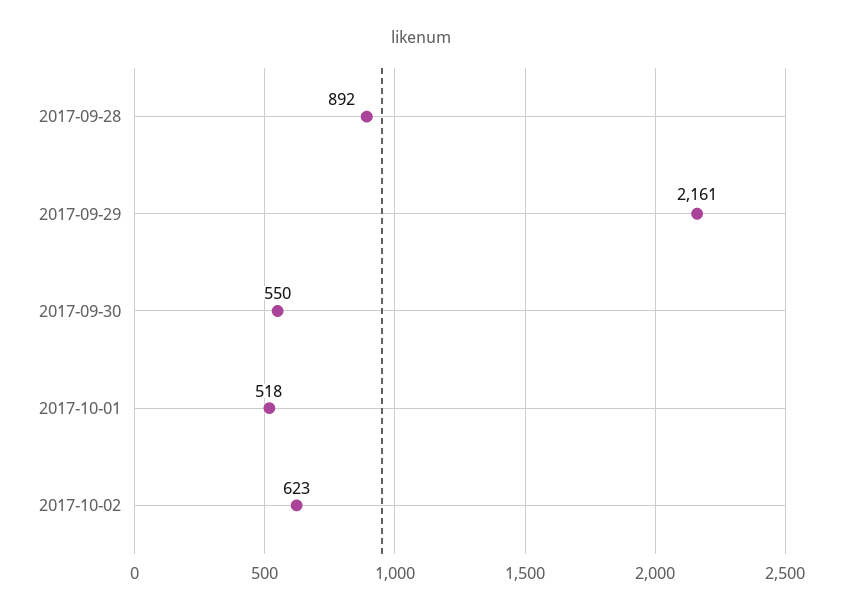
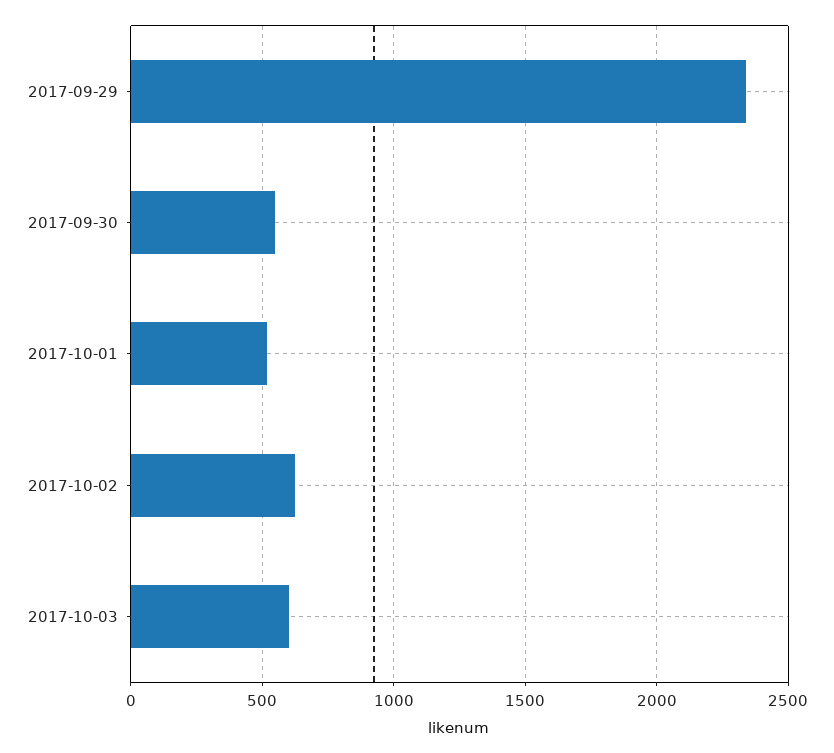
2017-09-28: 892 -> none
2017-09-29: 2161 -> 2350
2017-10-03: none -> 600

